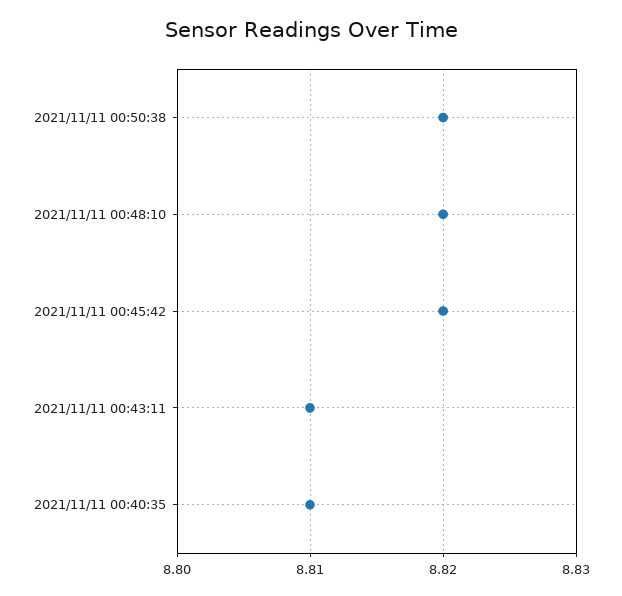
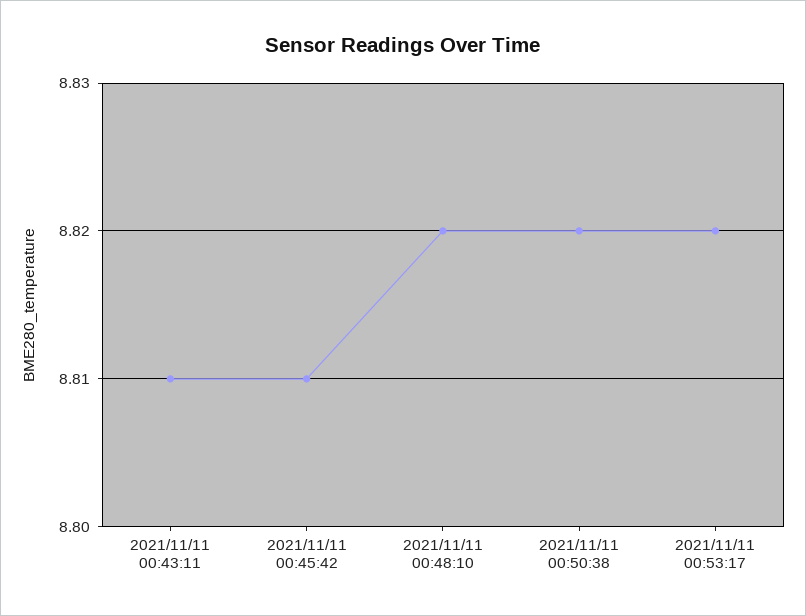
2021/11/11 00:45:42: 8.82 -> 8.81
2021/11/11 00:40:35: 8.81 -> none
2021/11/11 00:53:17: none -> 8.82

